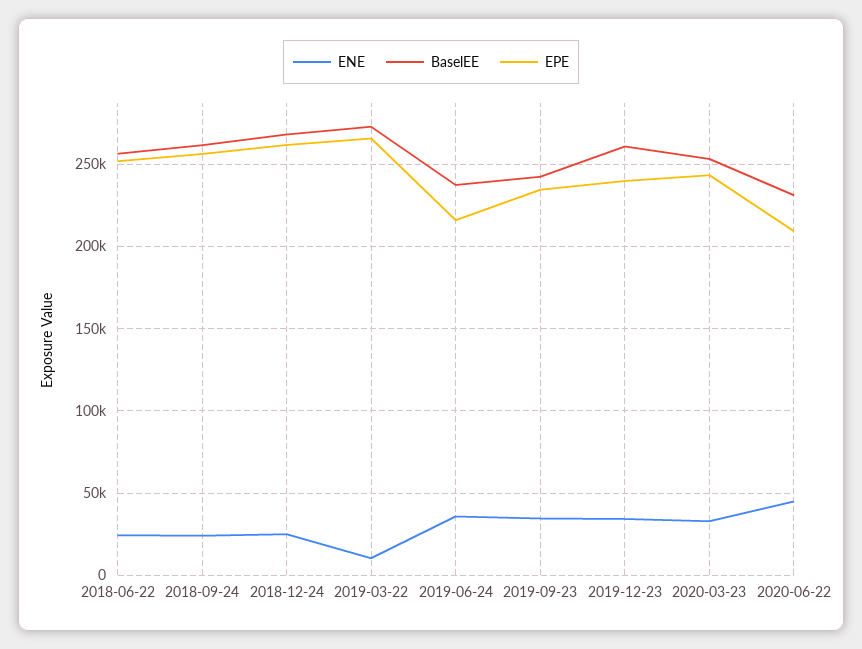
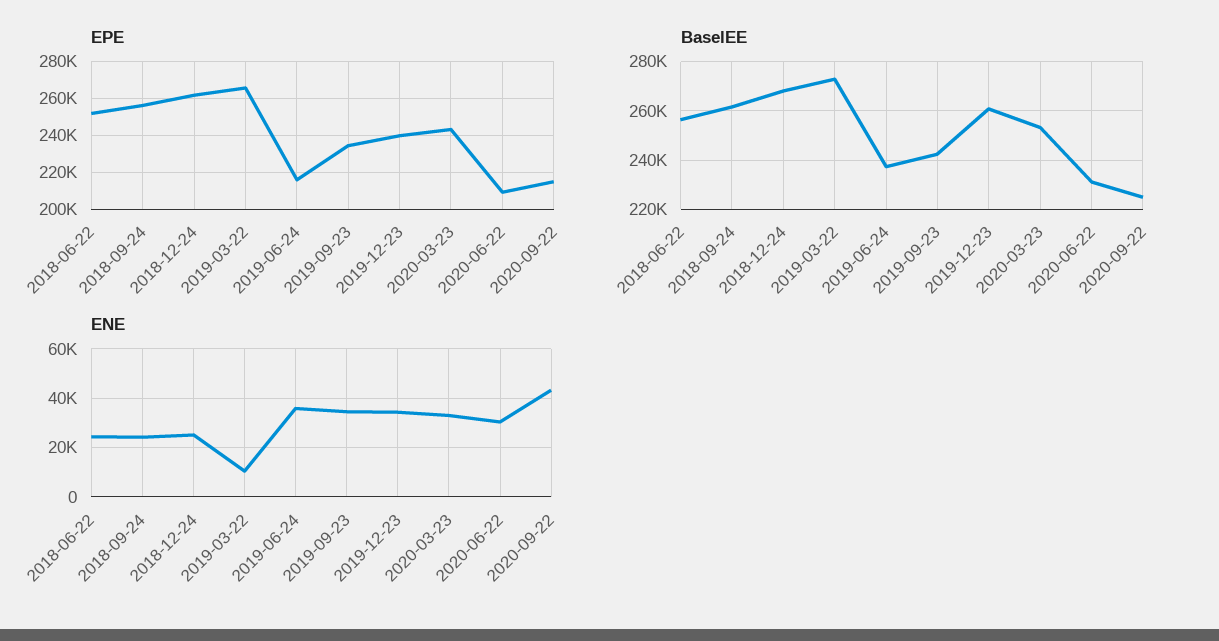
ENE, 2020-06-22: 45000 -> 30000
EPE, 2020-09-22: none -> 215000
BaselEE, 2020-09-22: none -> 225000
ENE, 2020-09-22: none -> 42500

